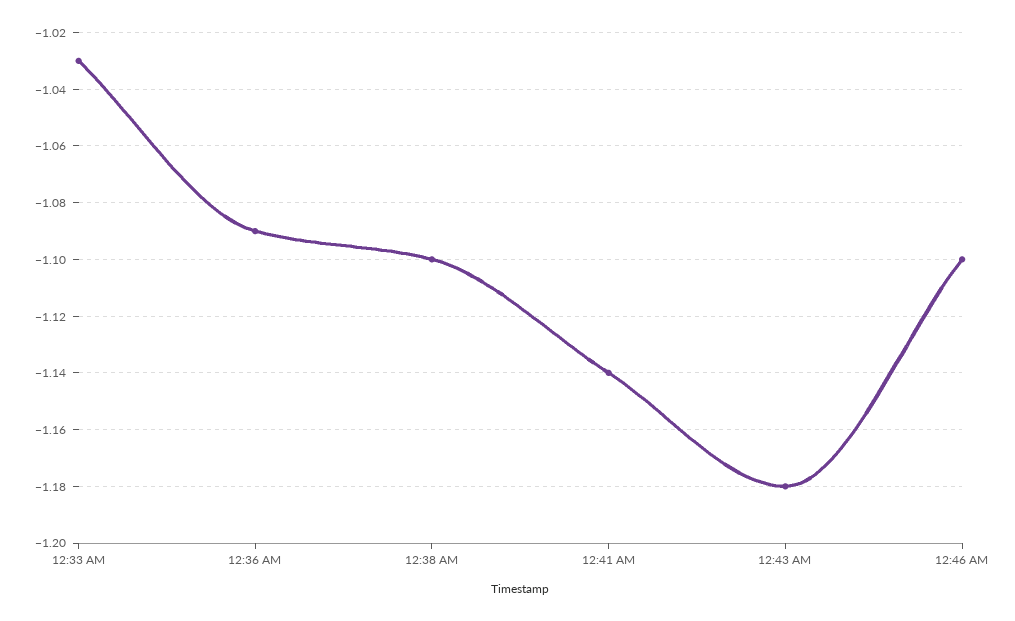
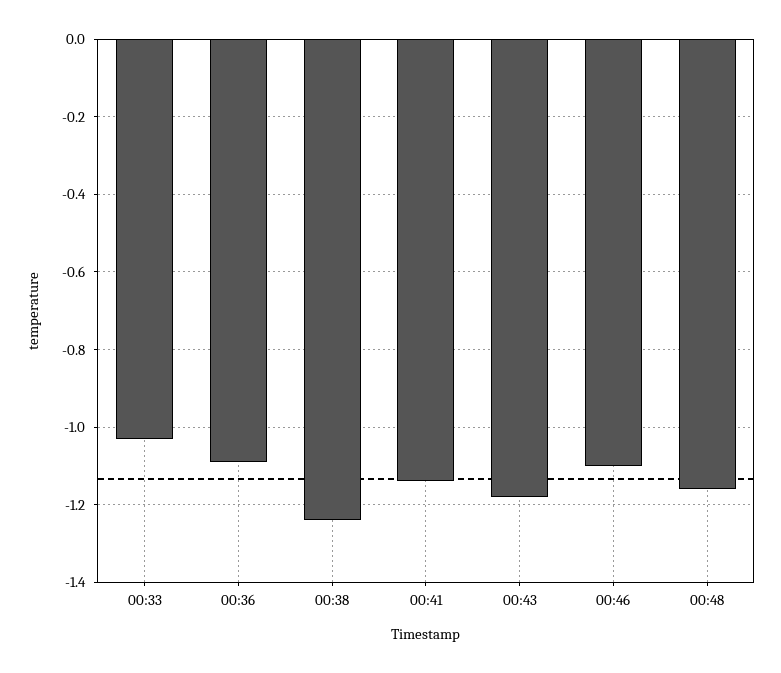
12:38 AM: -1.1 -> -1.25
00:48: none -> -1.15

